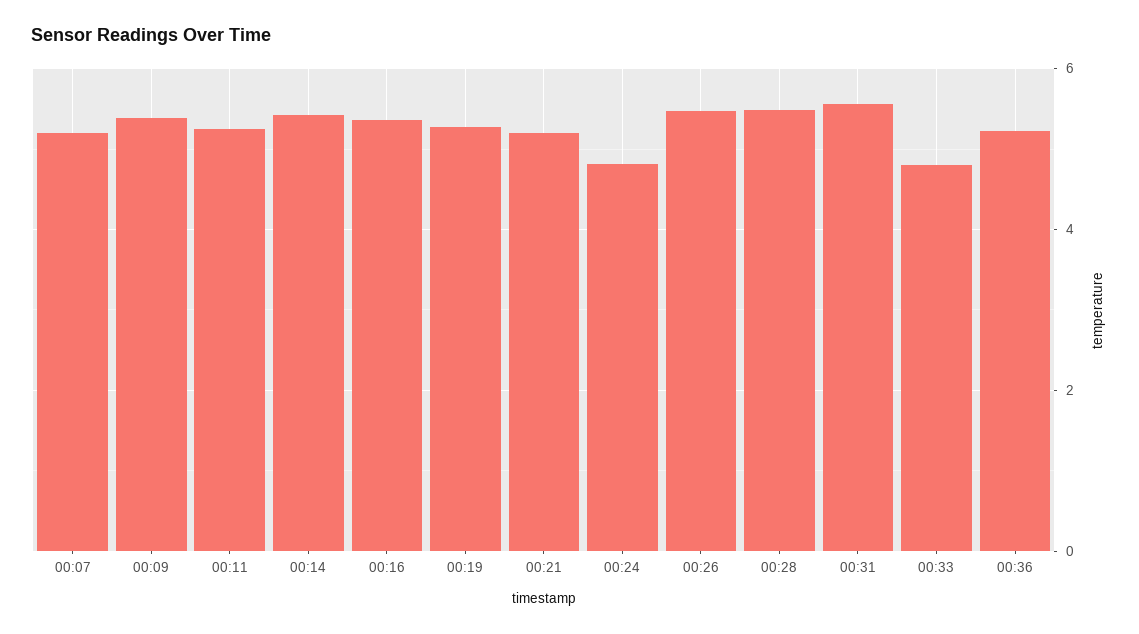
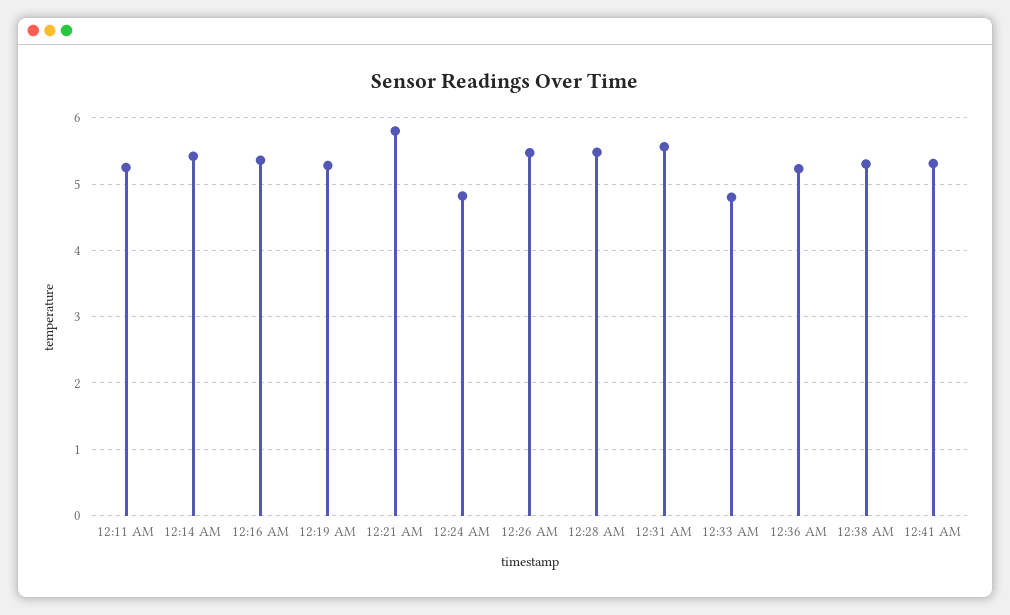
00:07: 5.2 -> none
00:09: 5.4 -> none
00:21: 5.2 -> 5.8
12:38 AM: none -> 5.3
12:41 AM: none -> 5.3

